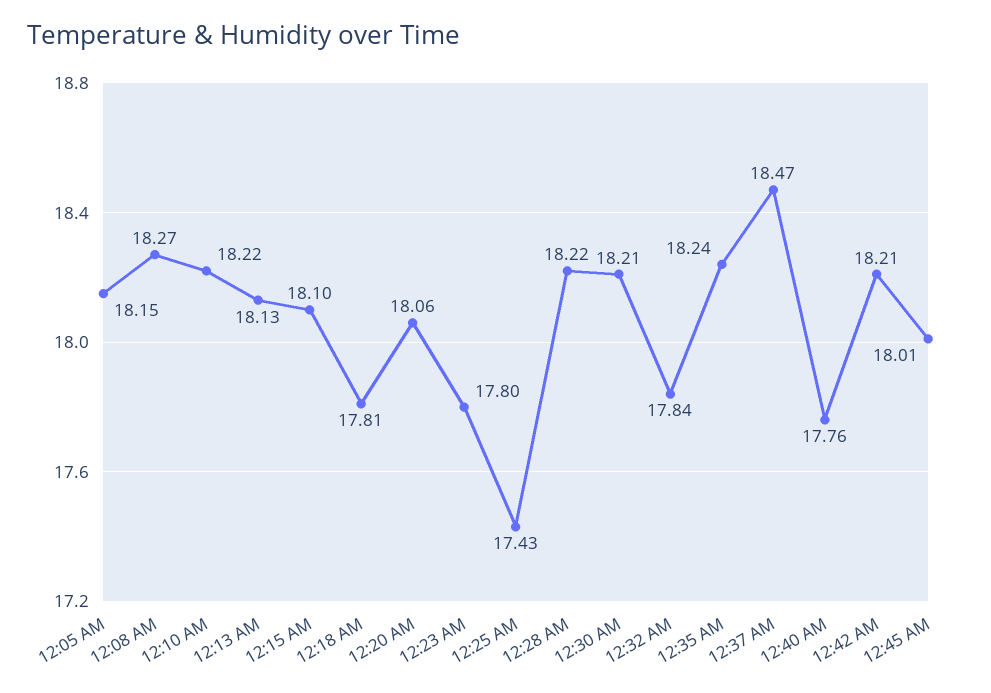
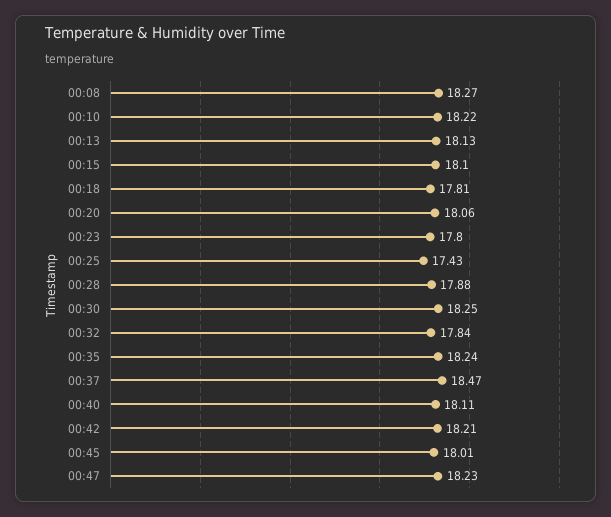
12:05 AM: 18.15 -> none
12:28 AM: 18.22 -> 17.88
12:30 AM: 18.21 -> 18.25
12:40 AM: 17.76 -> 18.11
00:47: none -> 18.23

